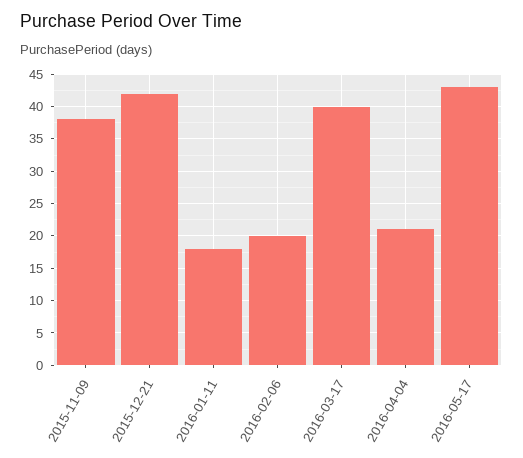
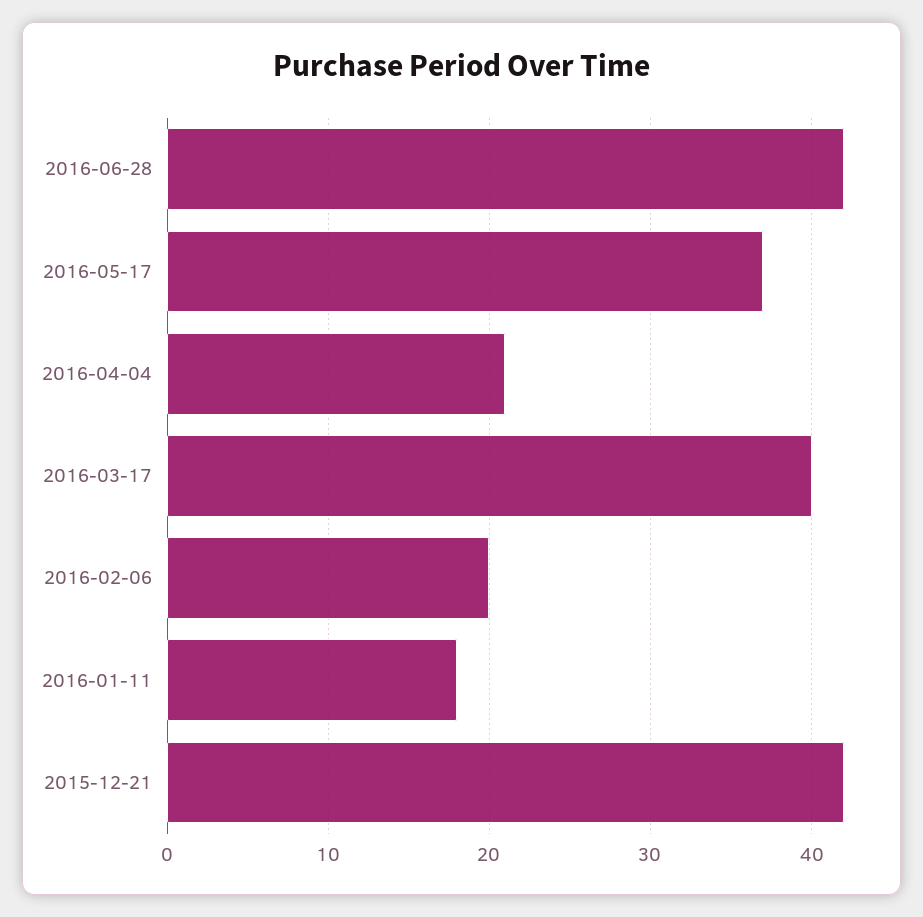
2015-11-09: 38 -> none
2016-05-17: 43 -> 37
2016-06-28: none -> 42

